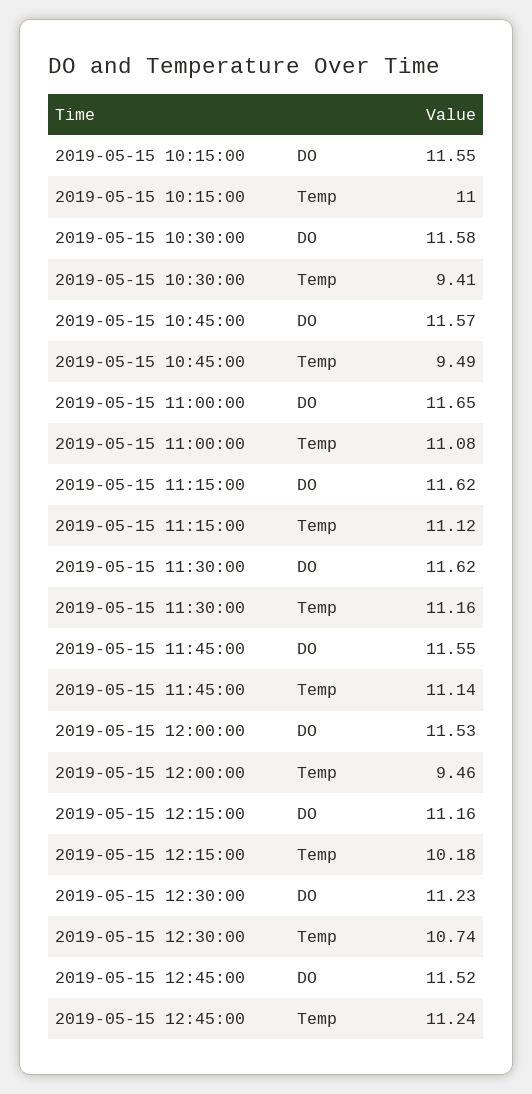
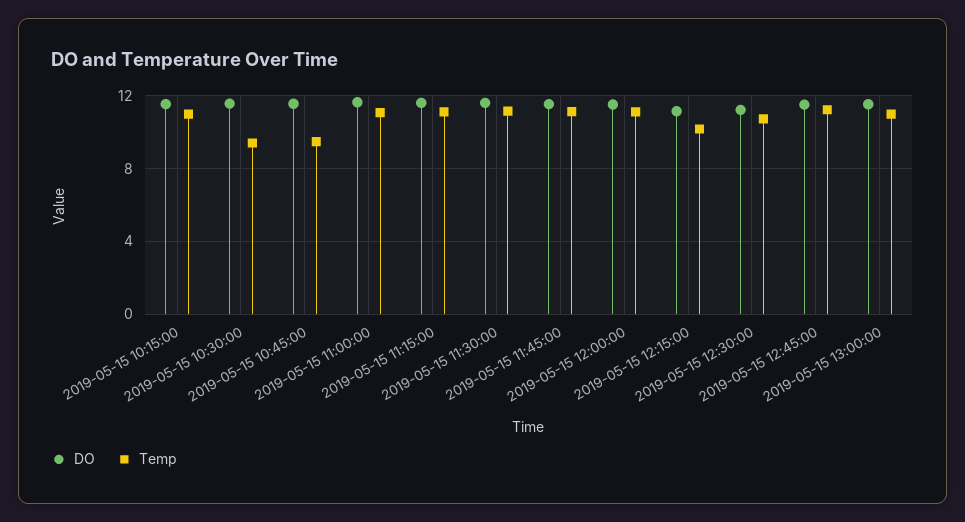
Temp, 2019-05-15 12:00:00: 9.46 -> 11
DO, 2019-05-15 13:00:00: none -> 11.5
Temp, 2019-05-15 13:00:00: none -> 11

